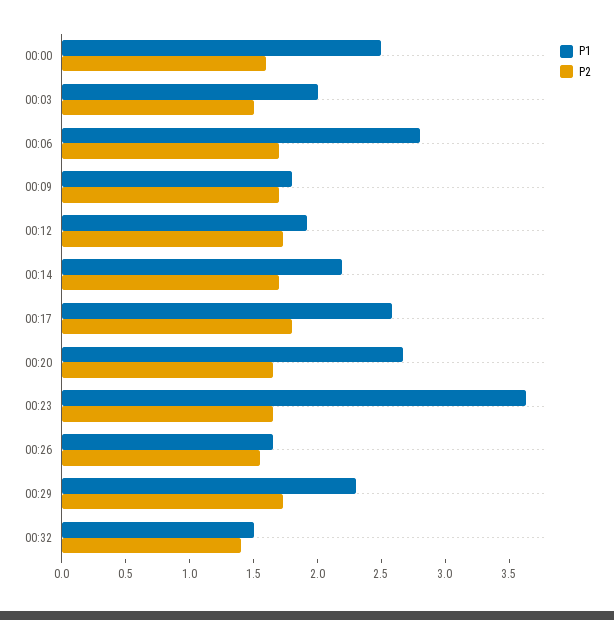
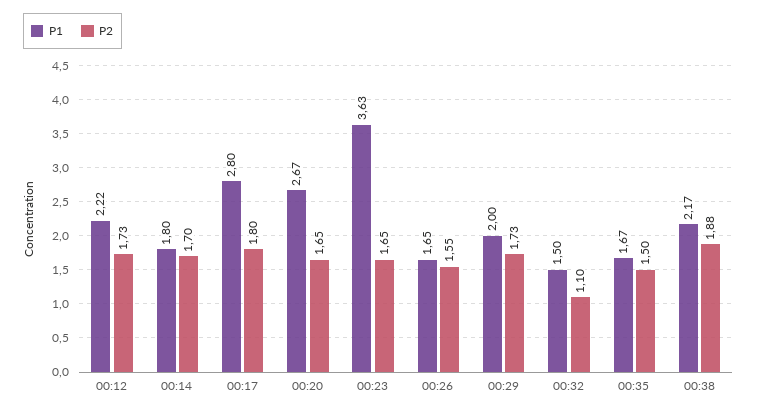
P1, 00:00: 2.5 -> none
P2, 00:00: 1.6 -> none
P1, 00:03: 2 -> none
P2, 00:03: 1.5 -> none
P1, 00:06: 2.8 -> none
P2, 00:06: 1.7 -> none
P1, 00:09: 1.8 -> none
P2, 00:09: 1.7 -> none
P1, 00:12: 1.9 -> 2.22
P1, 00:14: 2.2 -> 1.8
P1, 00:17: 2.6 -> 2.8
P1, 00:29: 2.3 -> 2
P2, 00:32: 1.4 -> 1.1
P1, 00:35: none -> 1.67
P2, 00:35: none -> 1.5
P1, 00:38: none -> 2.17
P2, 00:38: none -> 1.88

